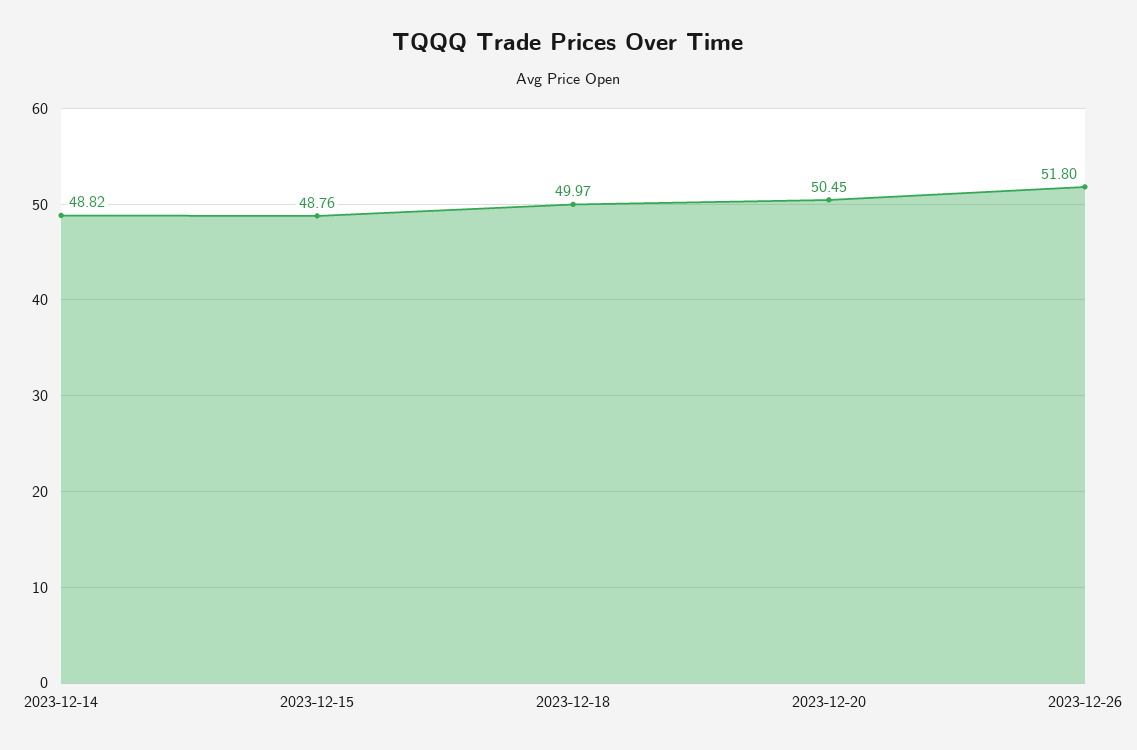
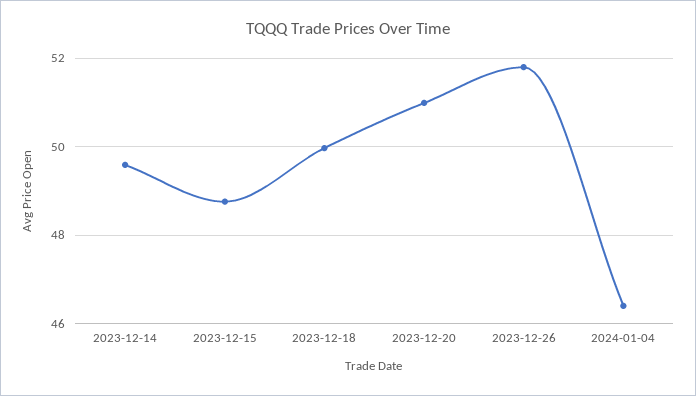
2023-12-14: 48.82 -> 49.6
2023-12-20: 50.45 -> 51
2024-01-04: none -> 46.4

